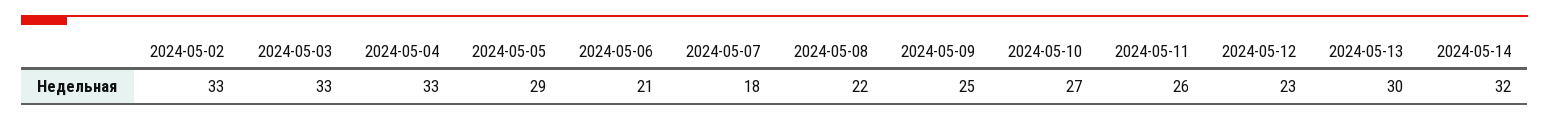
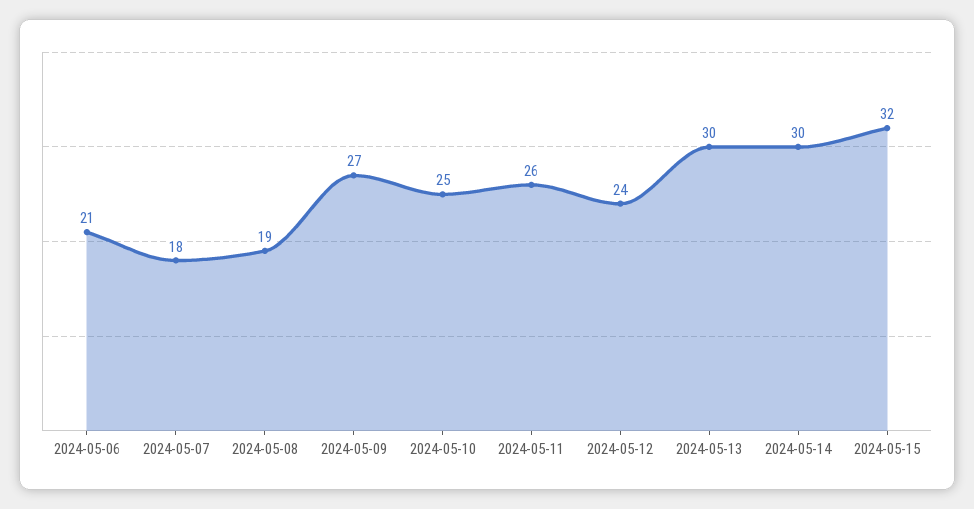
2024-05-02: 33 -> none
2024-05-03: 33 -> none
2024-05-04: 33 -> none
2024-05-05: 29 -> none
2024-05-08: 22 -> 19
2024-05-09: 25 -> 27
2024-05-10: 27 -> 25
2024-05-12: 23 -> 24
2024-05-14: 32 -> 30
2024-05-15: none -> 32

